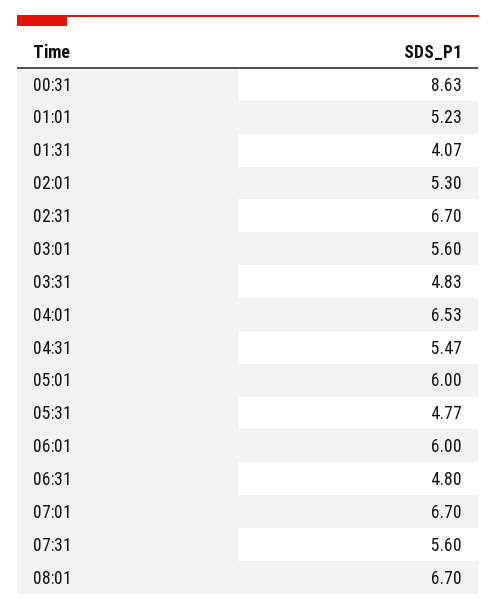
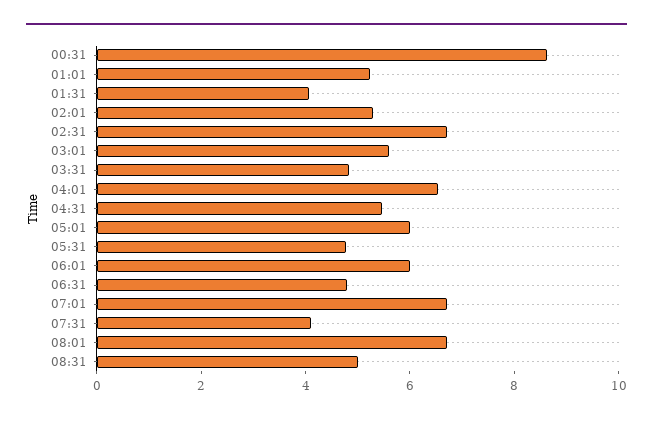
07:31: 5.6 -> 4
08:31: none -> 5

